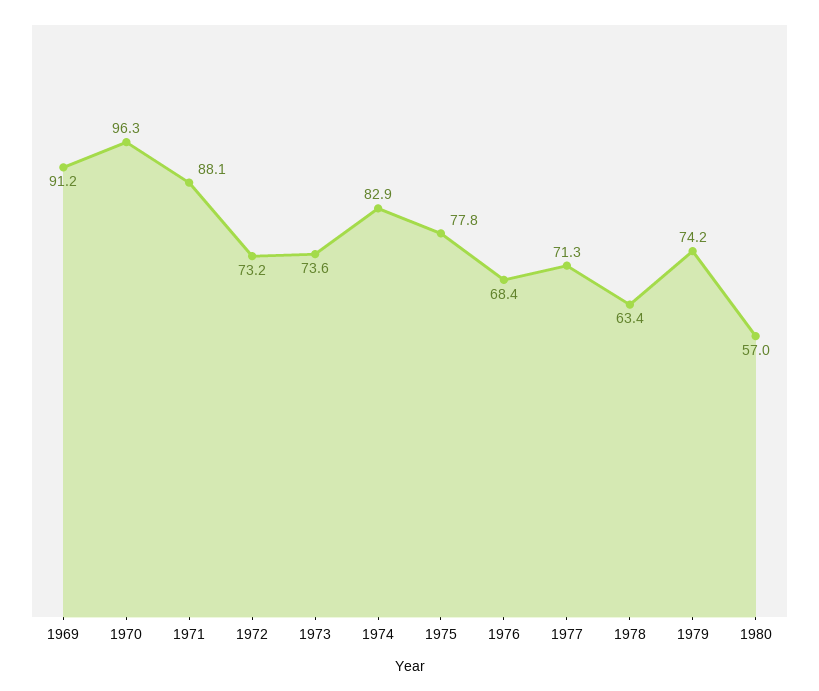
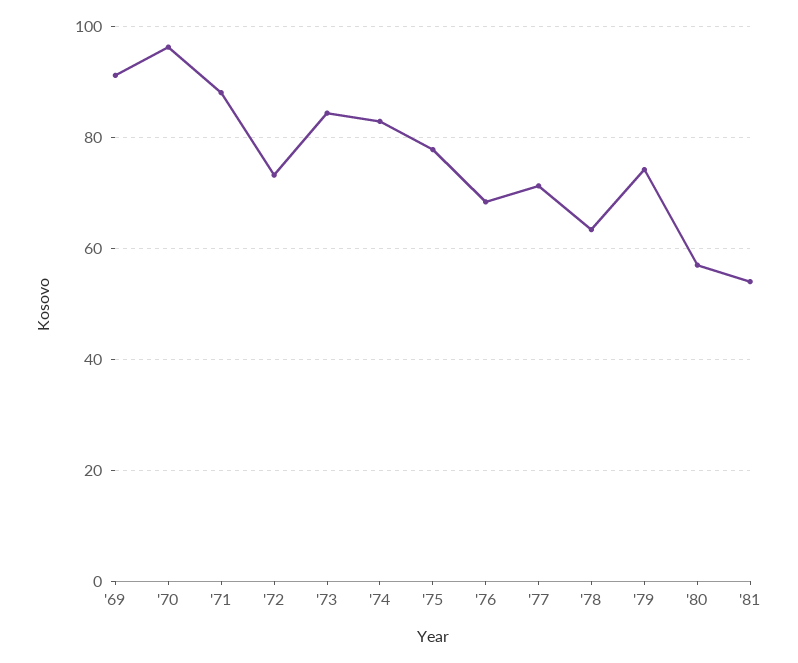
1973: 73.6 -> 84
'81: none -> 54

